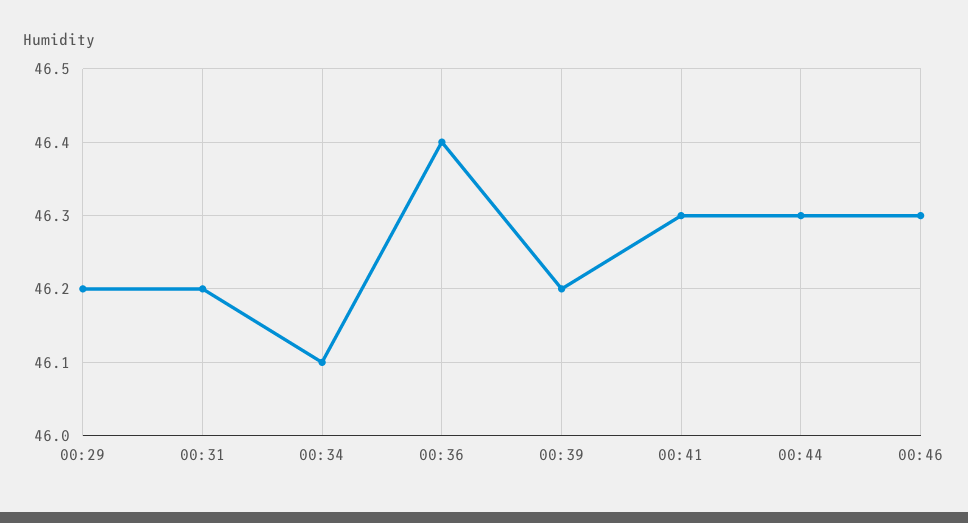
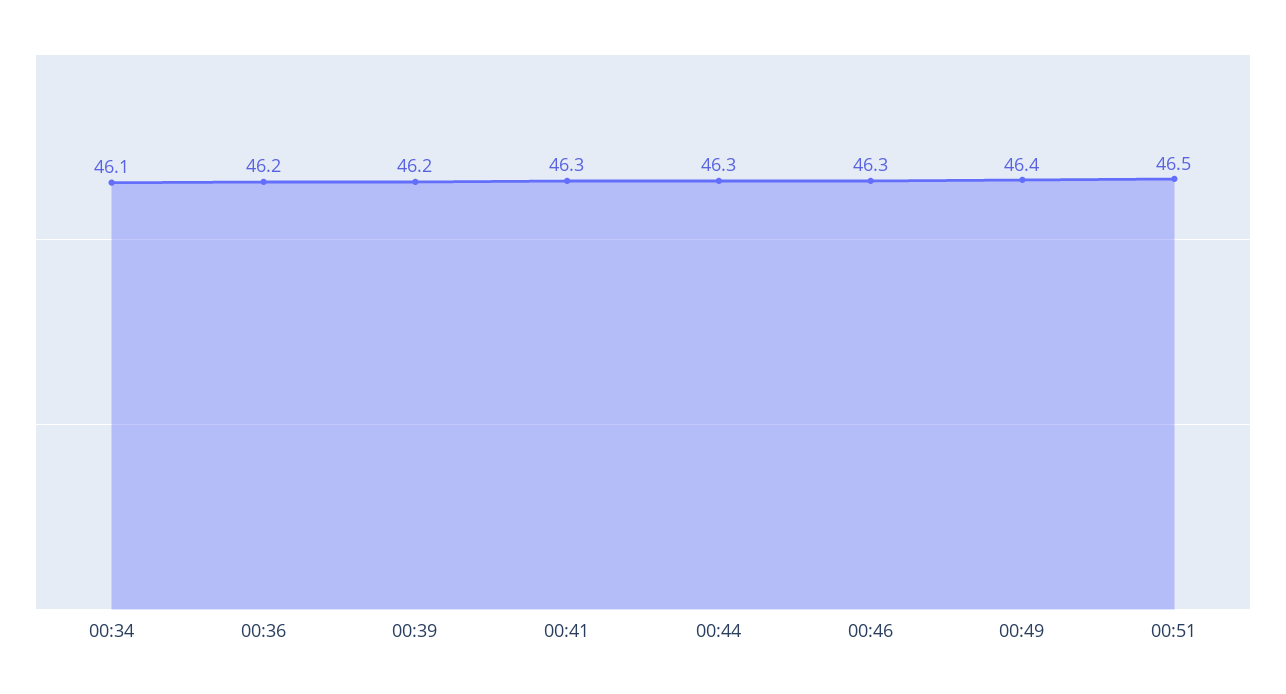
00:29: 46.2 -> none
00:31: 46.2 -> none
00:36: 46.4 -> 46.2
00:49: none -> 46.4
00:51: none -> 46.5

